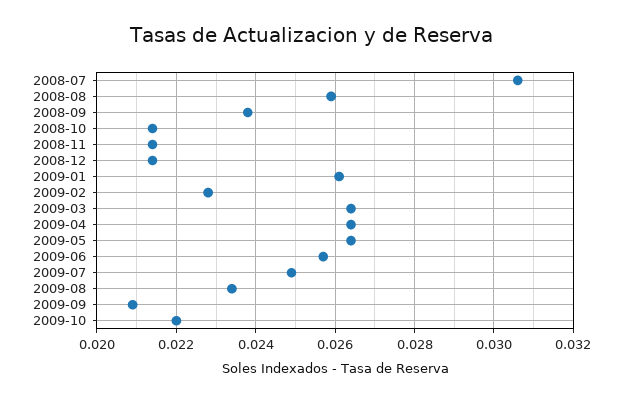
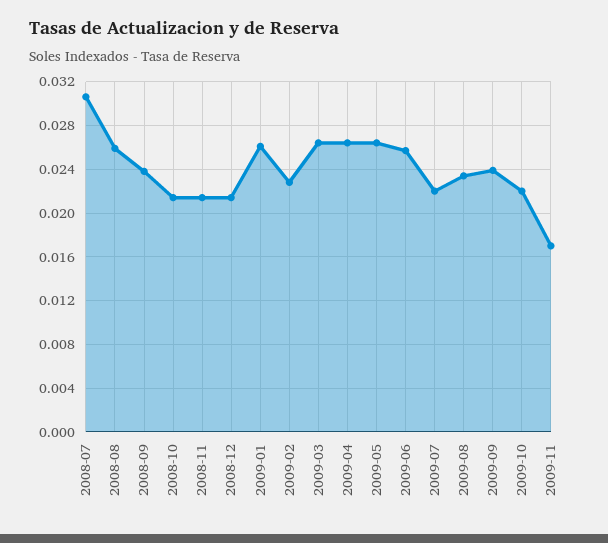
2009-07: 0.025 -> 0.022
2009-09: 0.021 -> 0.024
2009-11: none -> 0.017

